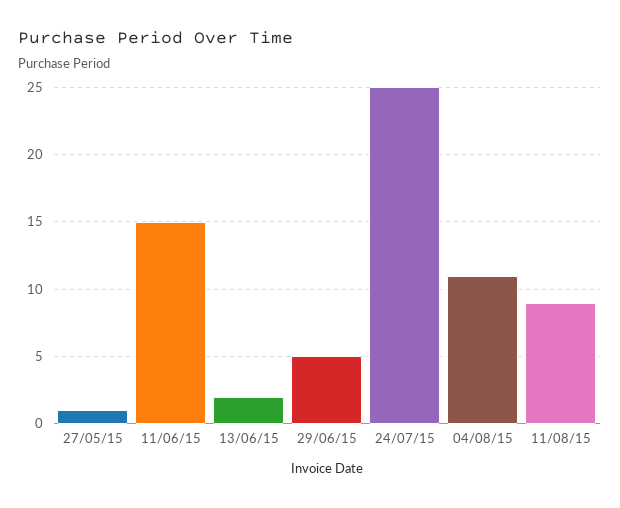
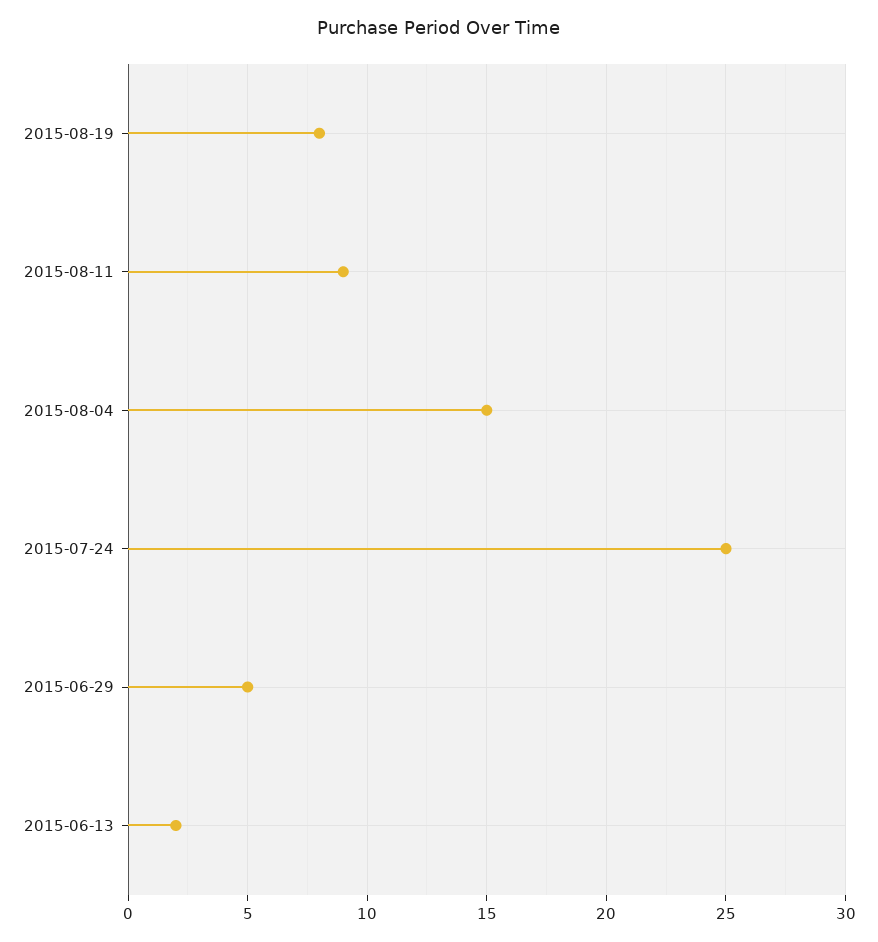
27/05/15: 1 -> none
11/06/15: 15 -> none
04/08/15: 11 -> 15
2015-08-19: none -> 8

